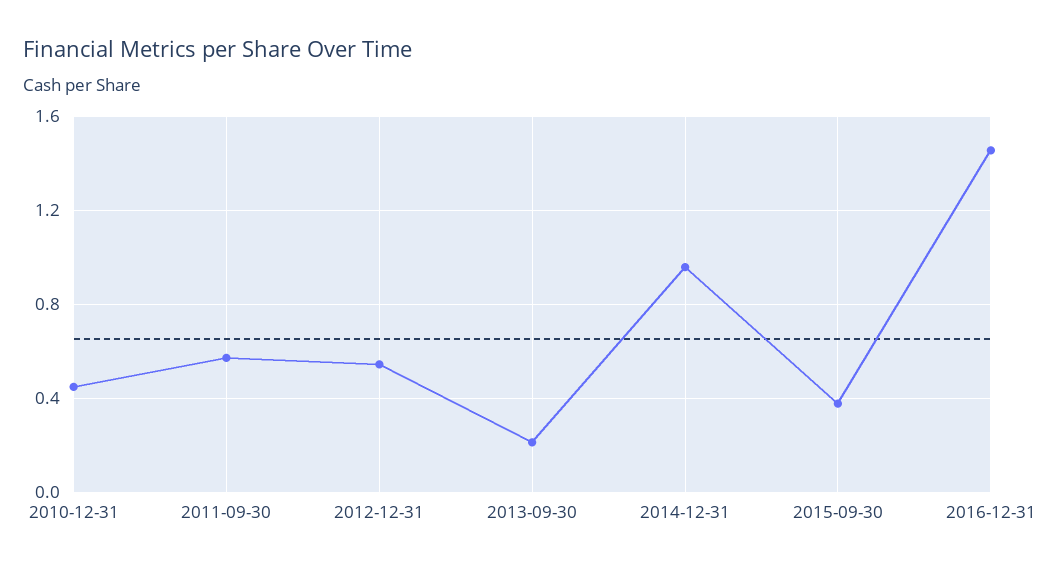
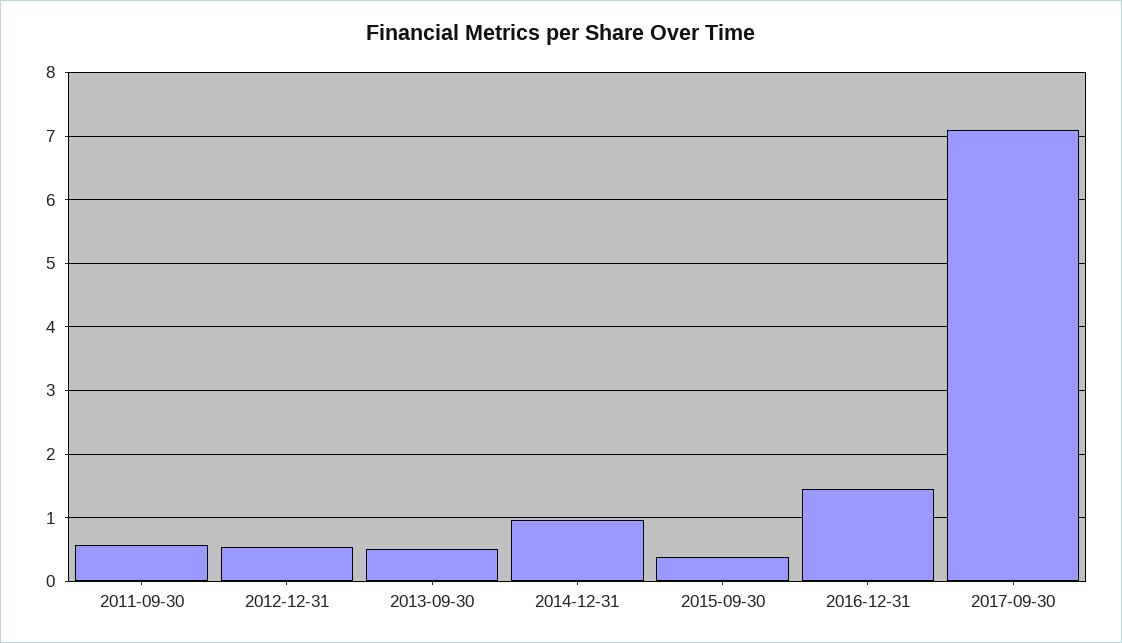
2010-12-31: 0.45 -> none
2013-09-30: 0.2 -> 0.5
2017-09-30: none -> 7.1

